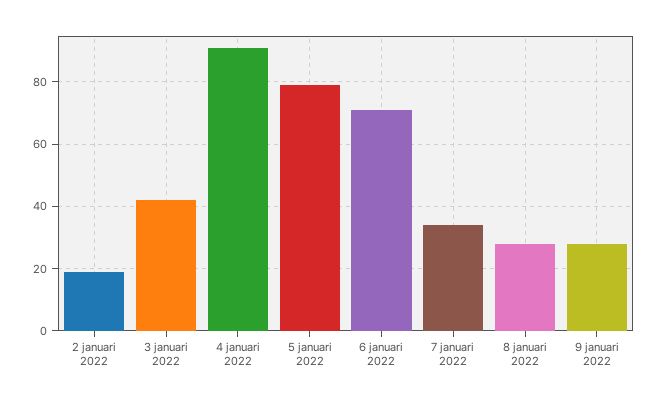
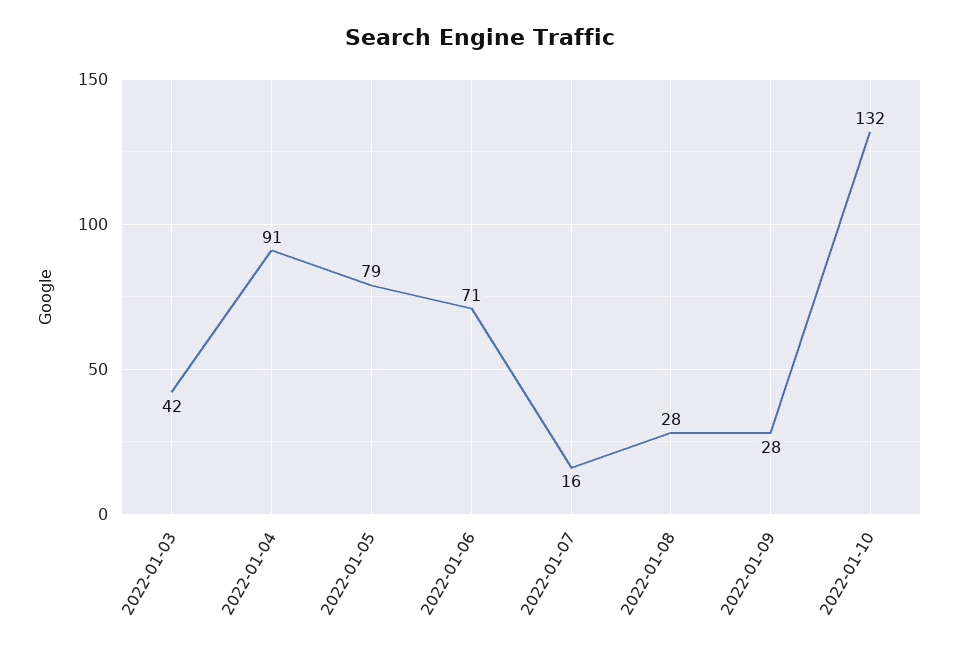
2 januari 2022: 20 -> none
7 januari 2022: 35 -> 16
2022-01-10: none -> 132

